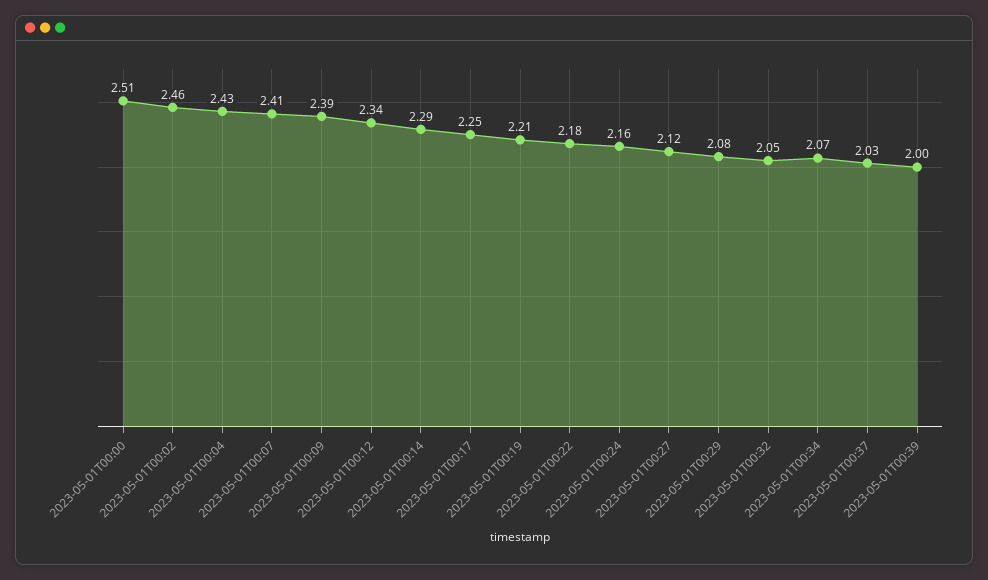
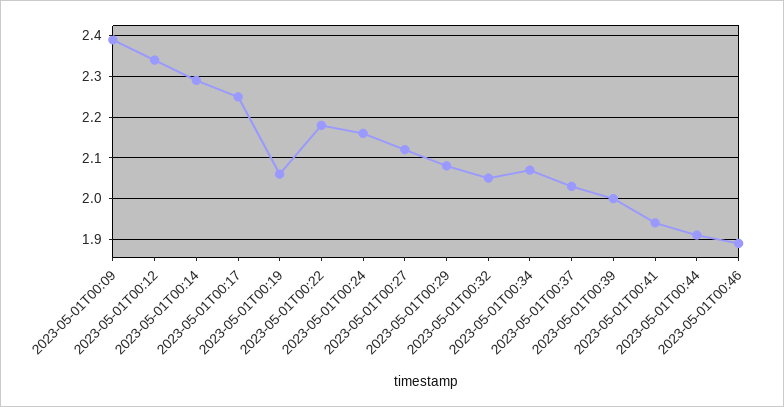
2023-05-01T00:00: 2.51 -> none
2023-05-01T00:02: 2.46 -> none
2023-05-01T00:04: 2.43 -> none
2023-05-01T00:07: 2.41 -> none
2023-05-01T00:19: 2.21 -> 2.05
2023-05-01T00:41: none -> 1.95
2023-05-01T00:44: none -> 1.9
2023-05-01T00:46: none -> 1.9

